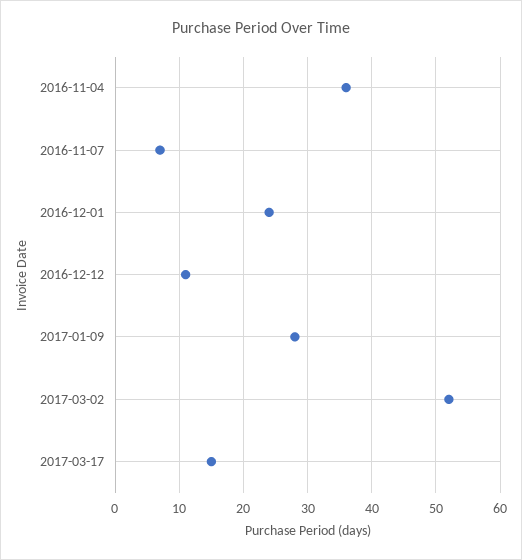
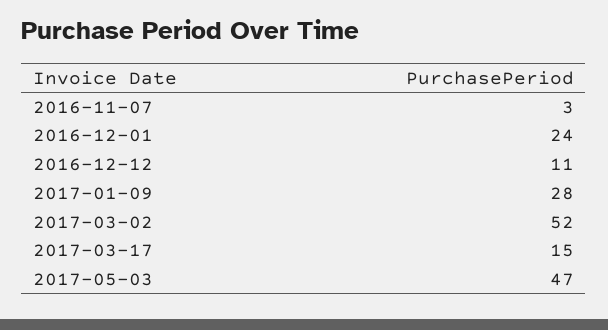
2016-11-04: 36 -> none
2016-11-07: 7 -> 3
2017-05-03: none -> 47

